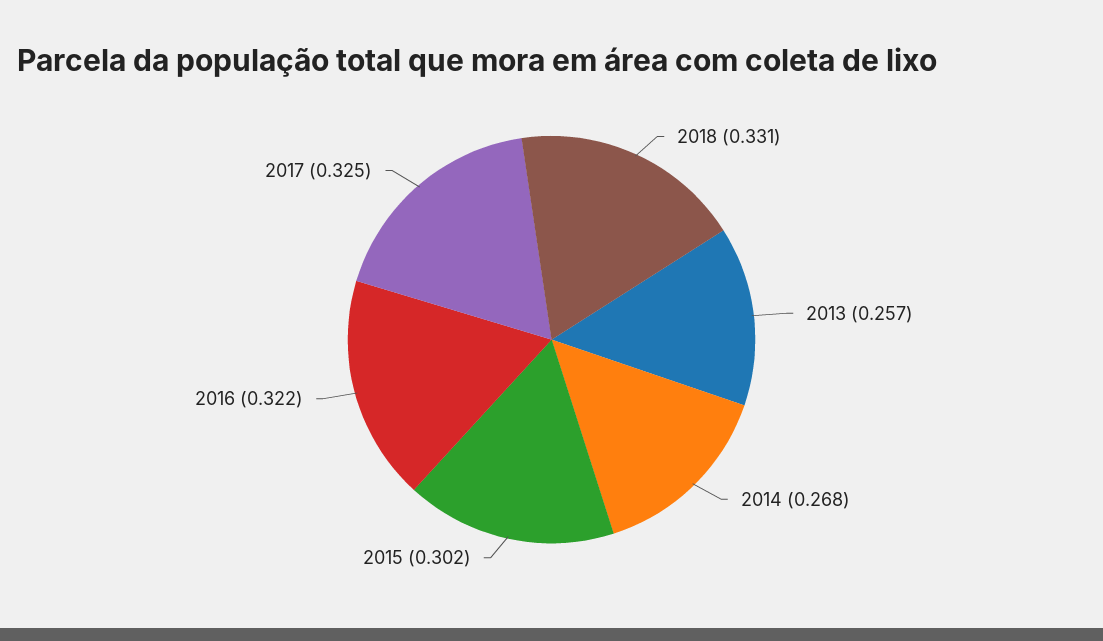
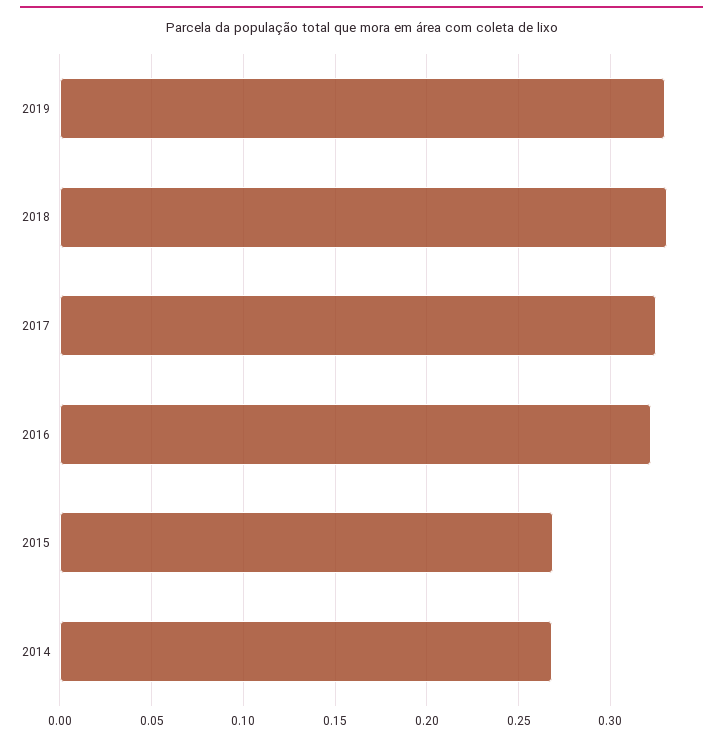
2013: 0.257 -> none
2015: 0.302 -> 0.27
2019: none -> 0.33

